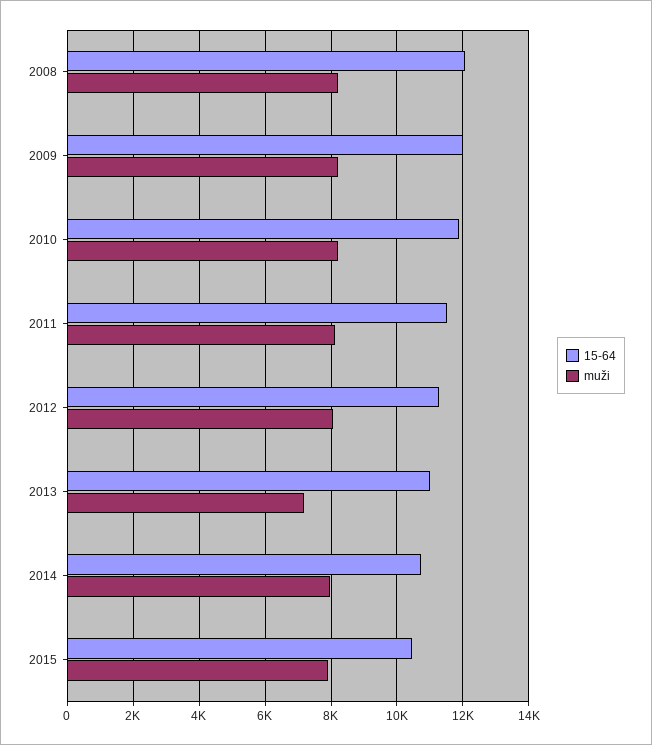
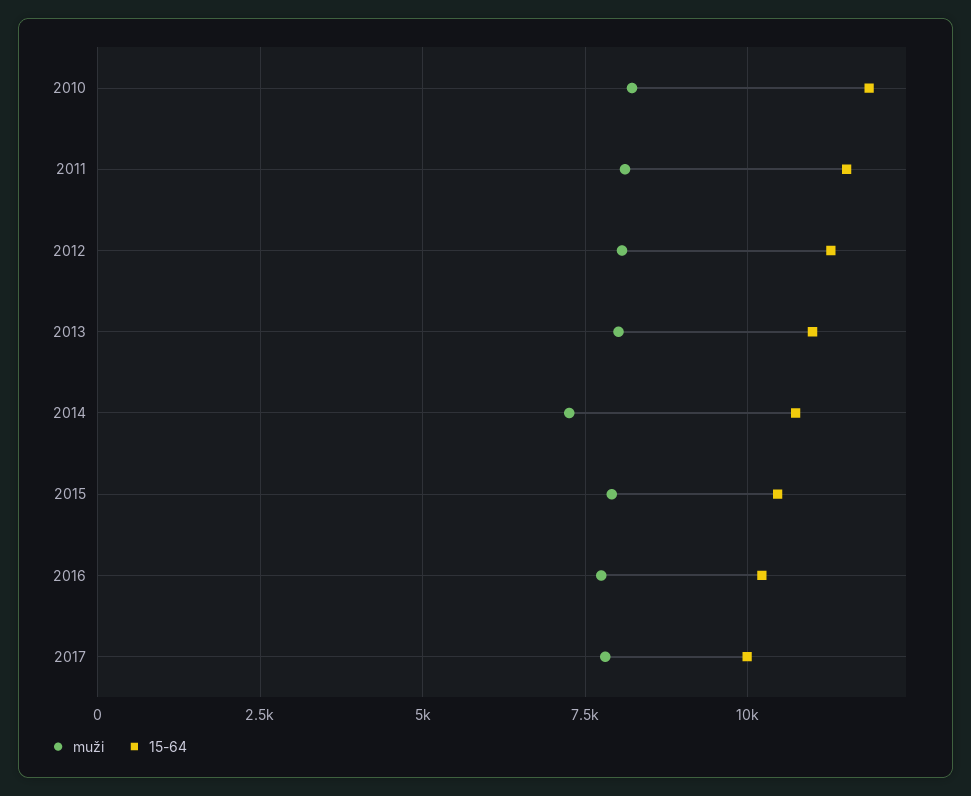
15-64, 2008: 12000 -> none
muži, 2008: 8200 -> none
15-64, 2009: 12000 -> none
muži, 2009: 8200 -> none
muži, 2013: 7200 -> 8000
muži, 2014: 8000 -> 7250
muži, 2016: none -> 7750
15-64, 2016: none -> 10250
muži, 2017: none -> 7750
15-64, 2017: none -> 10000

